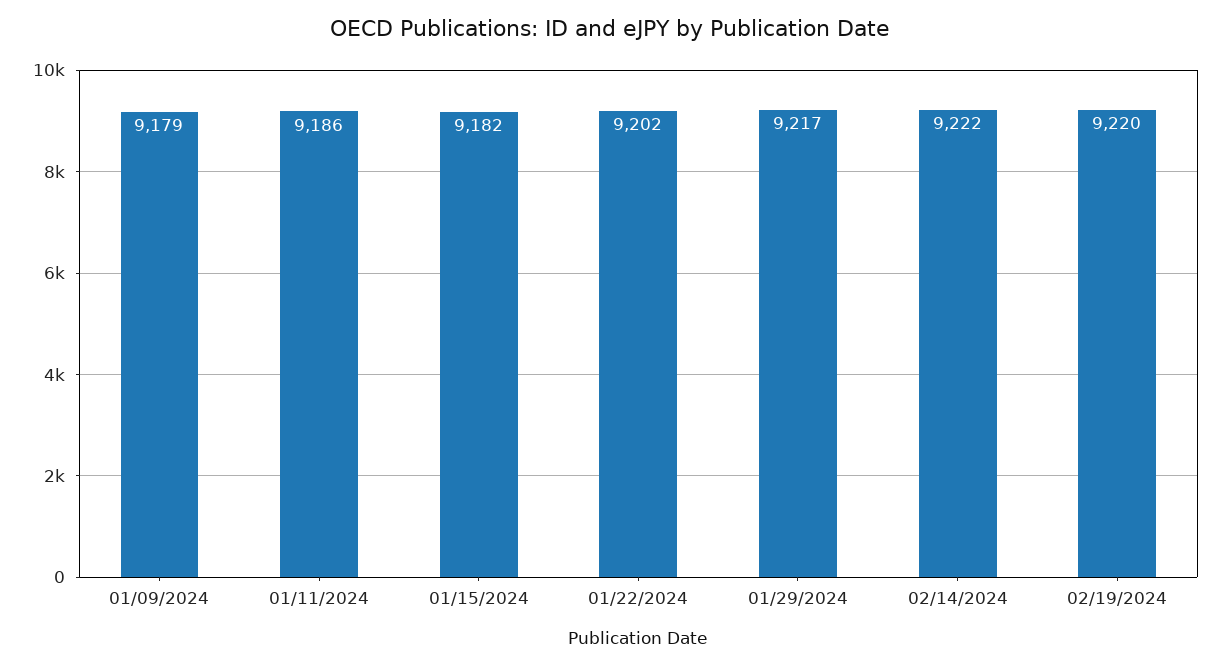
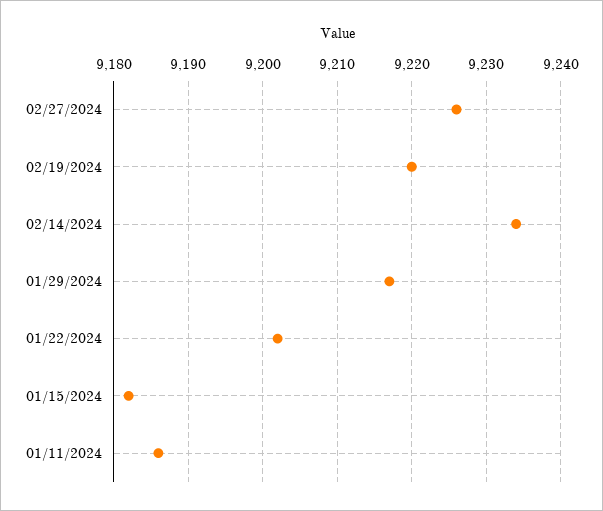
01/09/2024: 9179 -> none
02/14/2024: 9222 -> 9234
02/27/2024: none -> 9226

